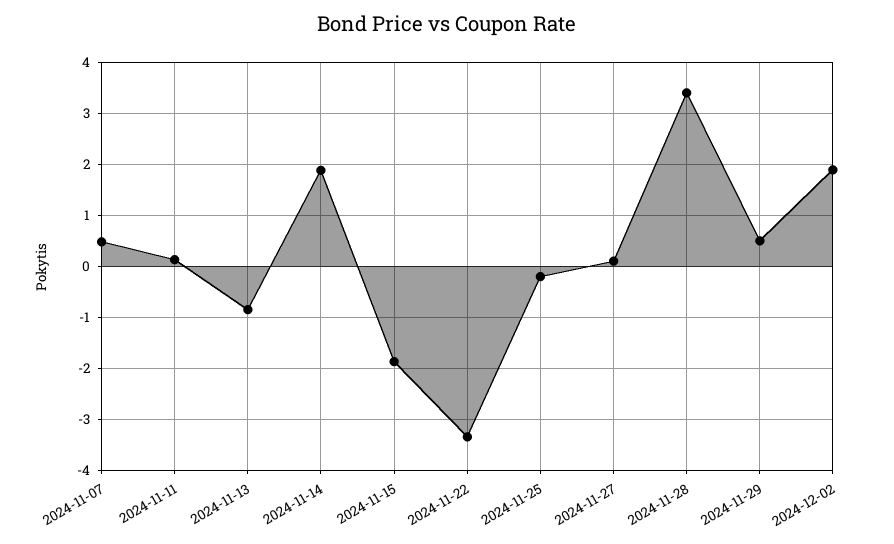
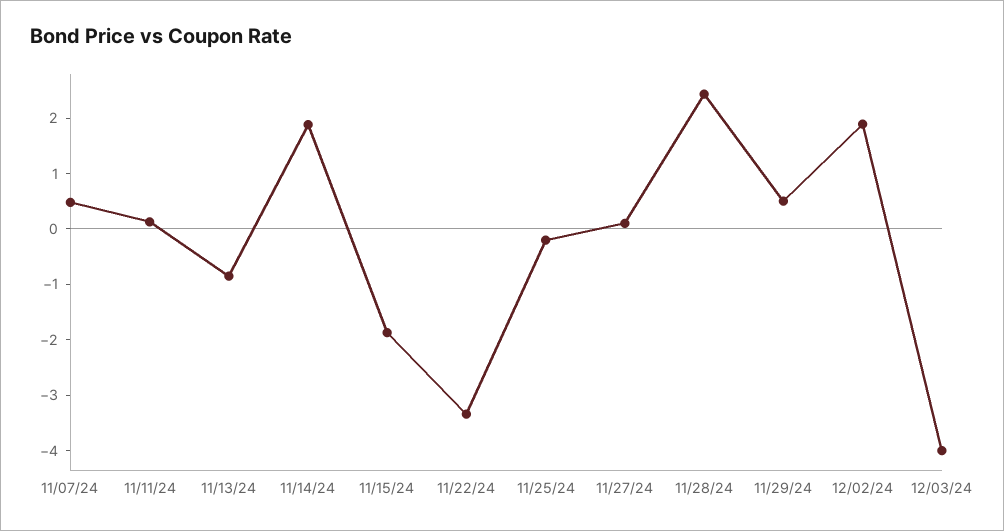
2024-11-28: 3.4 -> 2.4
12/03/24: none -> -4

